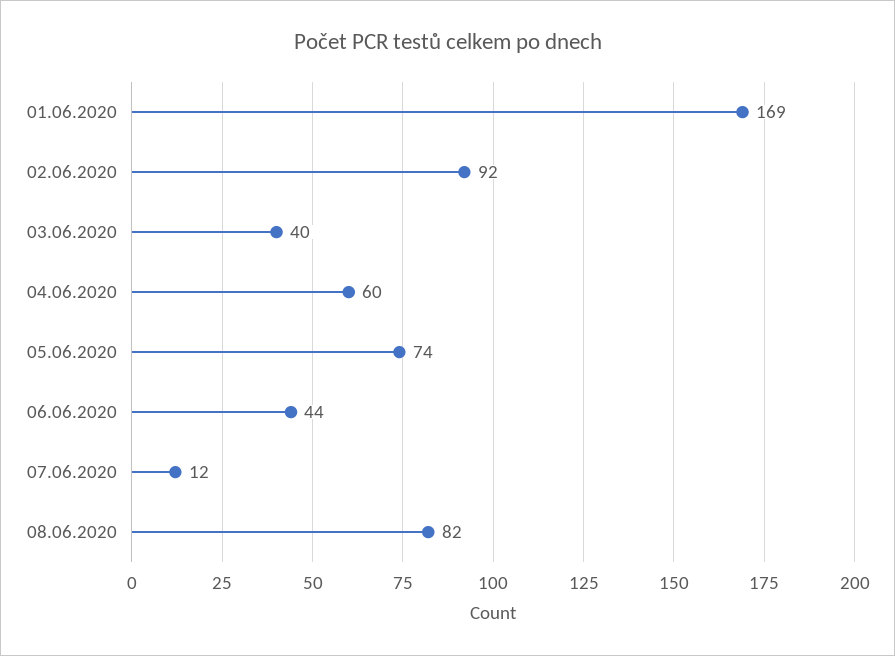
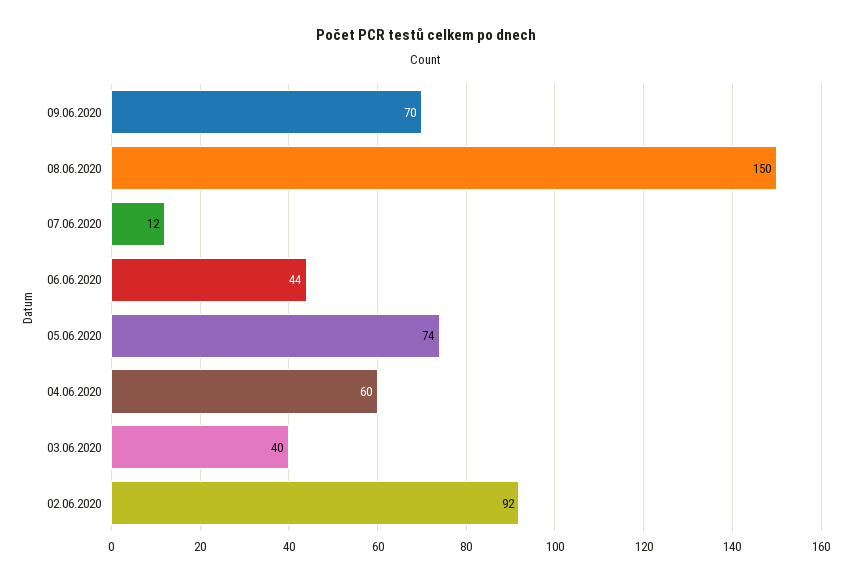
01.06.2020: 169 -> none
08.06.2020: 82 -> 150
09.06.2020: none -> 70

